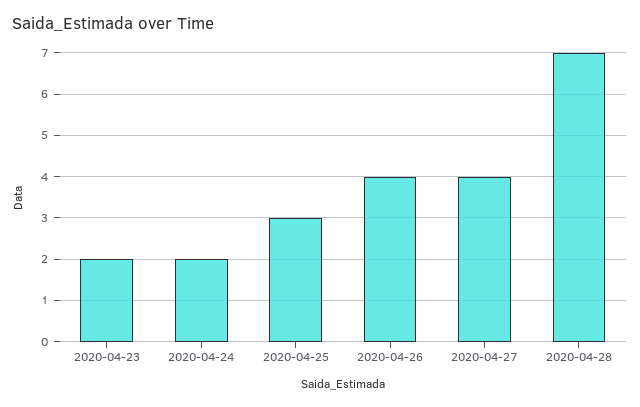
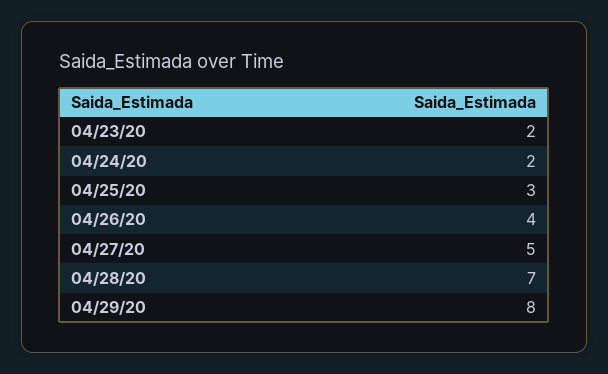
2020-04-27: 4 -> 5
04/29/20: none -> 8

